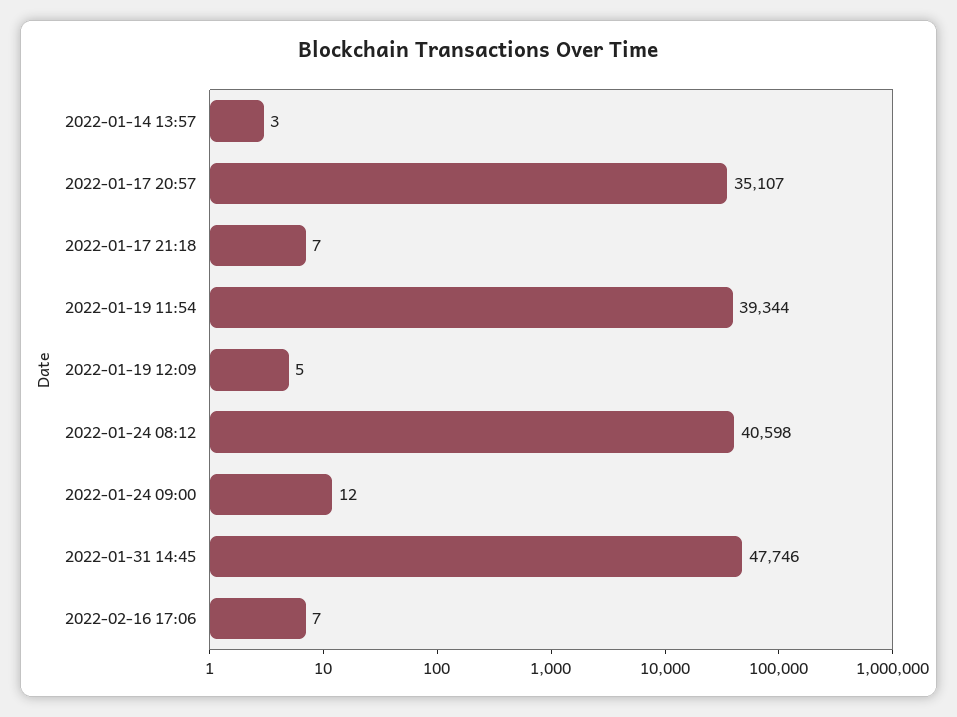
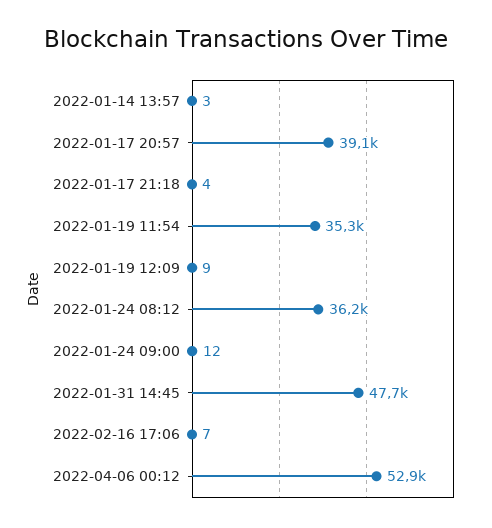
2022-01-17 20:57: 35107 -> 39100
2022-01-17 21:18: 7 -> 4
2022-01-19 11:54: 39344 -> 35300
2022-01-19 12:09: 5 -> 9
2022-01-24 08:12: 40598 -> 36200
2022-04-06 00:12: none -> 52900

